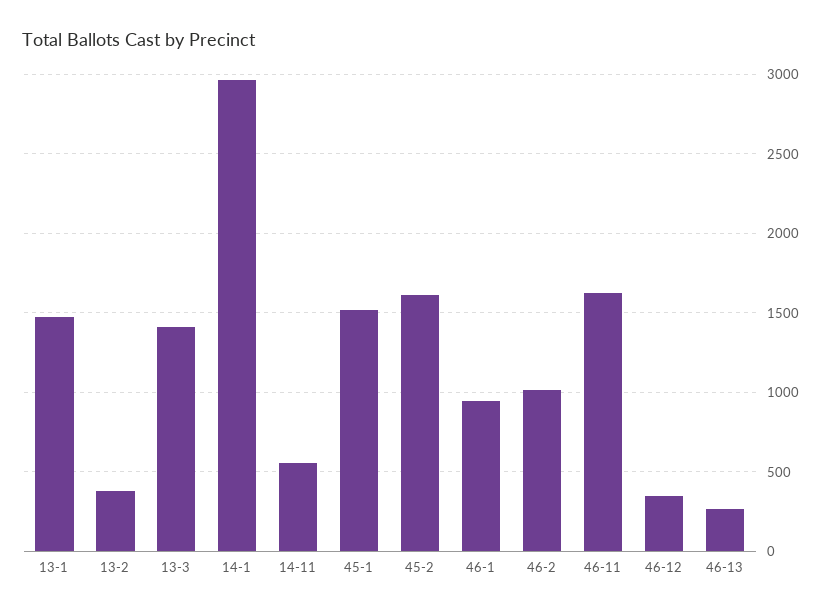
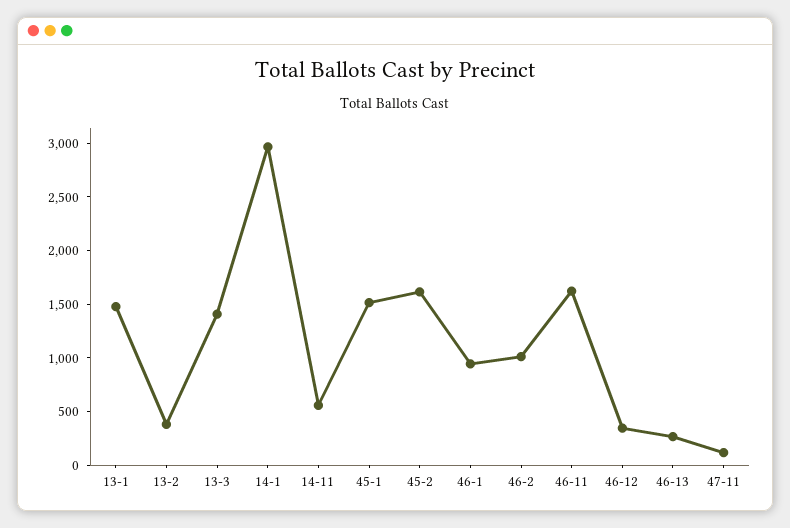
47-11: none -> 100

